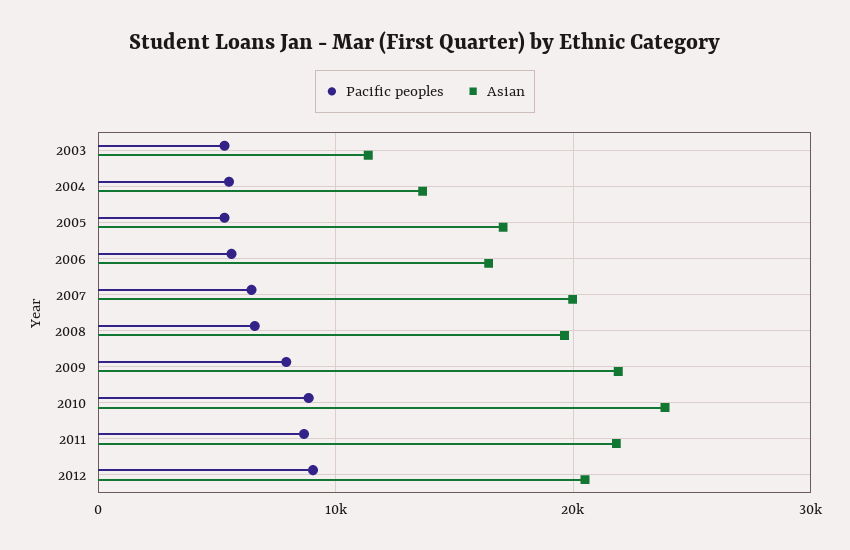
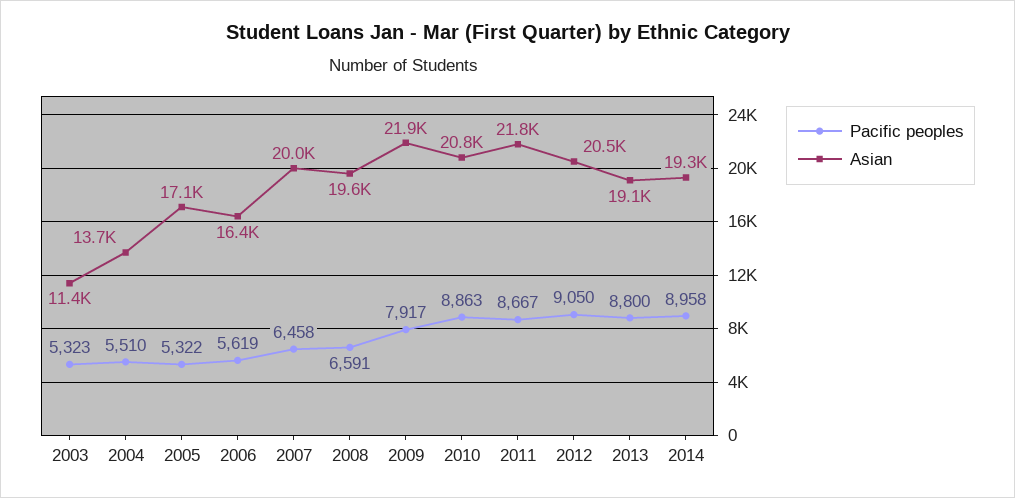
Asian, 2010: 24000 -> 20800
Pacific peoples, 2013: none -> 8800
Asian, 2013: none -> 19100
Pacific peoples, 2014: none -> 8958
Asian, 2014: none -> 19300

